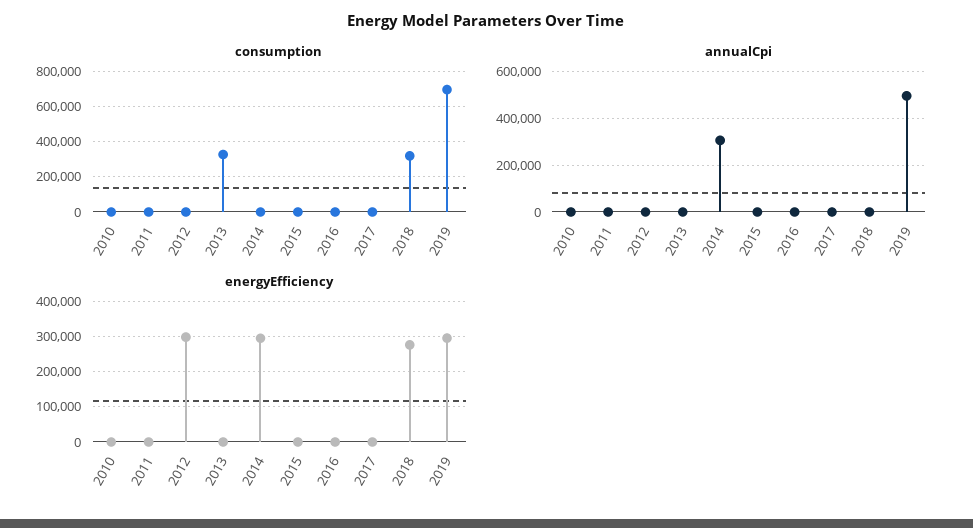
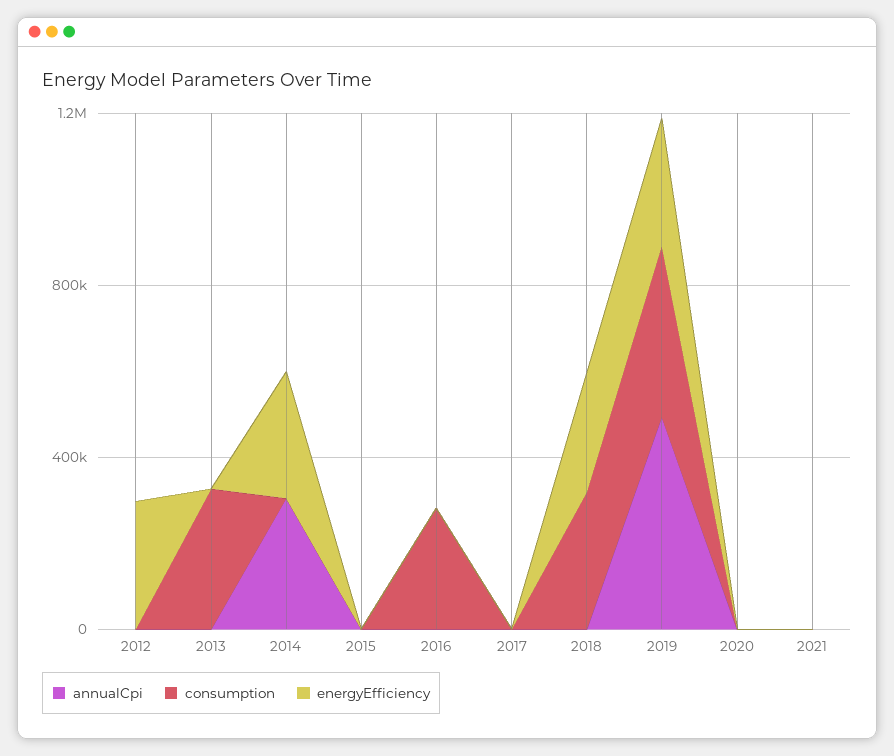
consumption, 2010: 0 -> none
consumption, 2011: 0 -> none
consumption, 2016: 0 -> 300000
consumption, 2019: 700000 -> 400000
annualCpi, 2010: 0 -> none
annualCpi, 2011: 0 -> none
energyEfficiency, 2010: 0 -> none
energyEfficiency, 2011: 0 -> none
annualCpi, 2020: none -> 0
consumption, 2020: none -> 0
energyEfficiency, 2020: none -> 0
annualCpi, 2021: none -> 0
consumption, 2021: none -> 0
energyEfficiency, 2021: none -> 0

